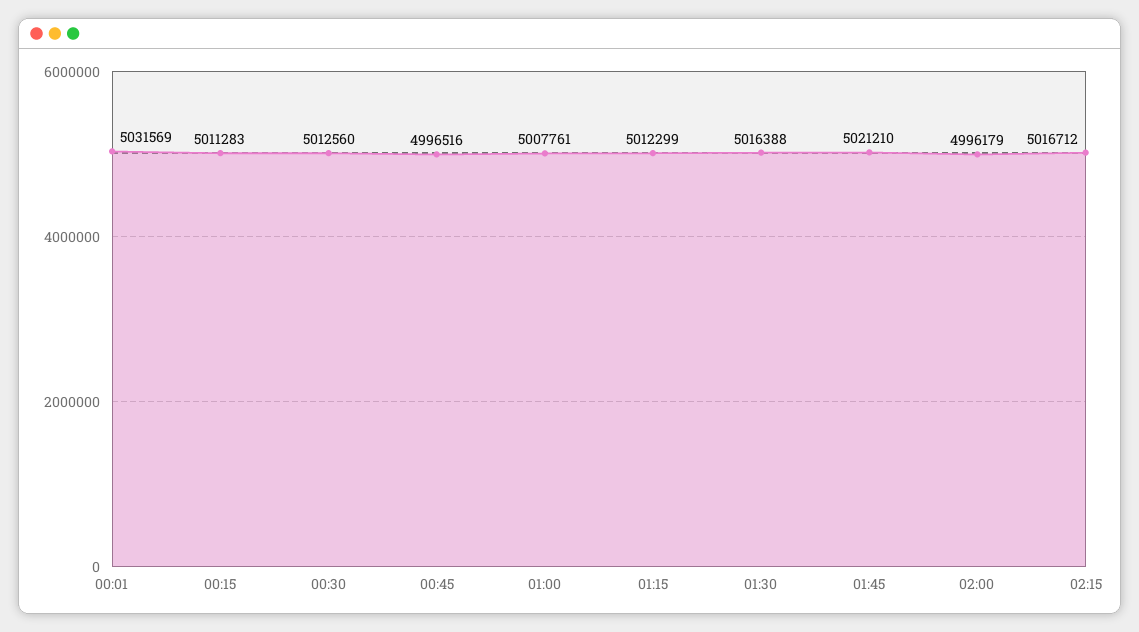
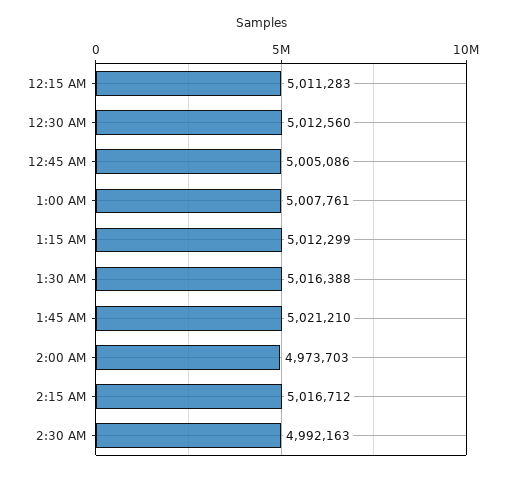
00:01: 5031569 -> none
00:45: 4996516 -> 5005086
02:00: 4996179 -> 4973703
2:30 AM: none -> 4992163

